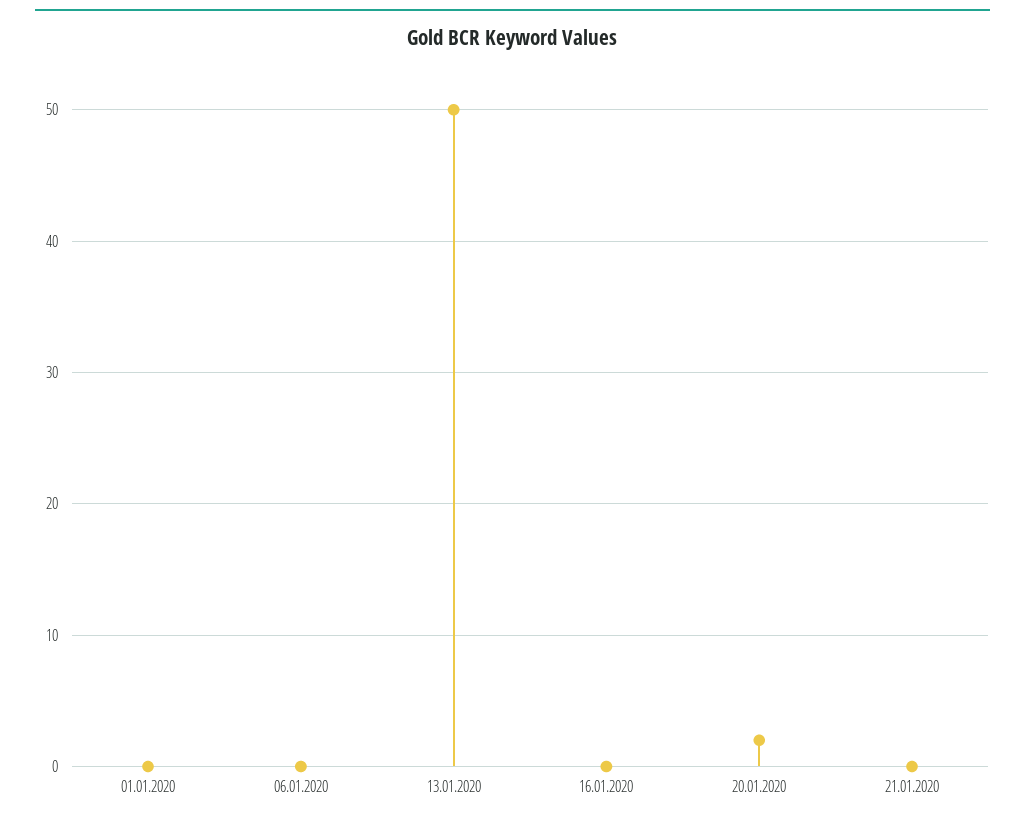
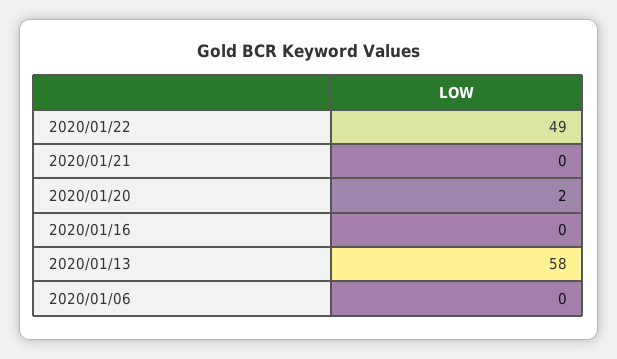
01.01.2020: 0 -> none
13.01.2020: 50 -> 58
2020/01/22: none -> 49

